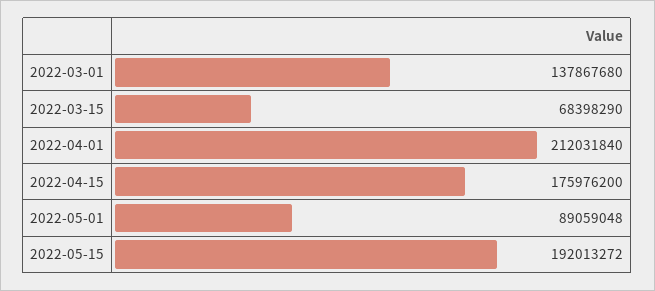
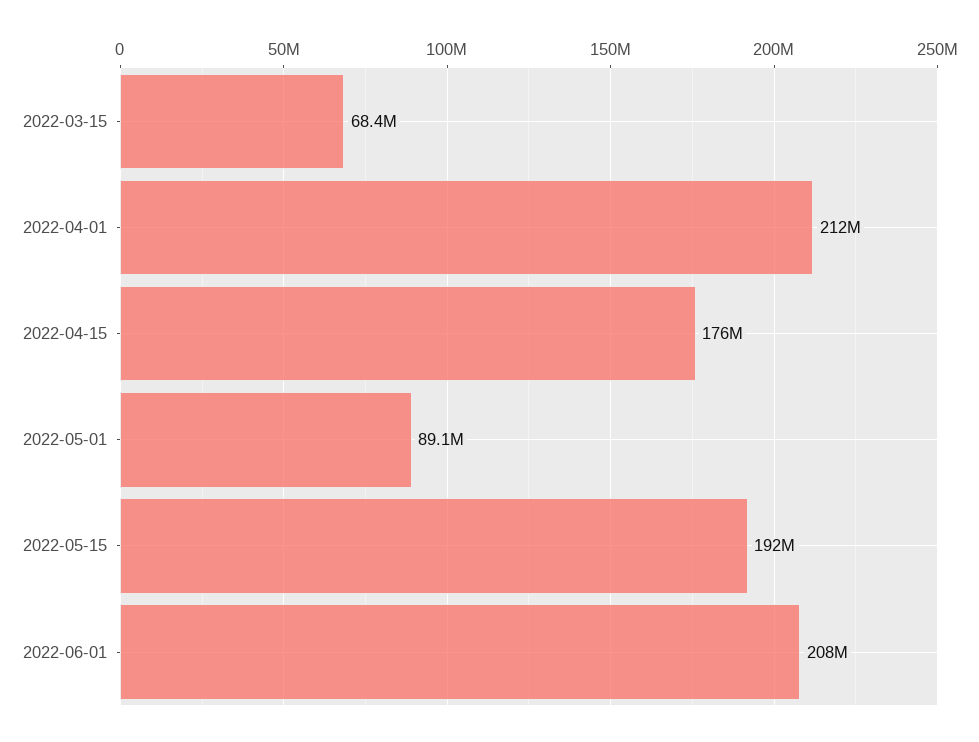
2022-03-01: 137867680 -> none
2022-06-01: none -> 208000000

